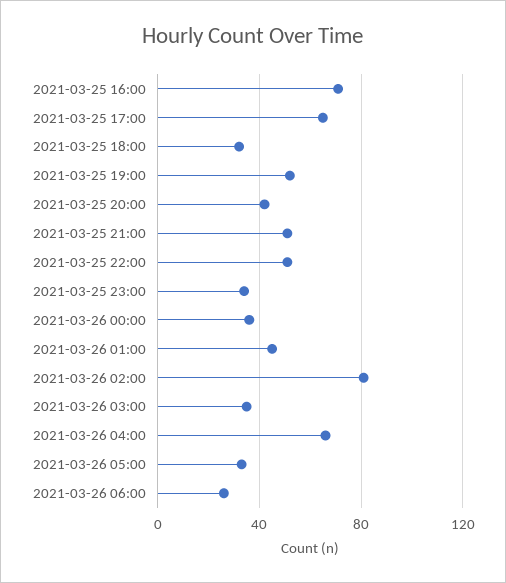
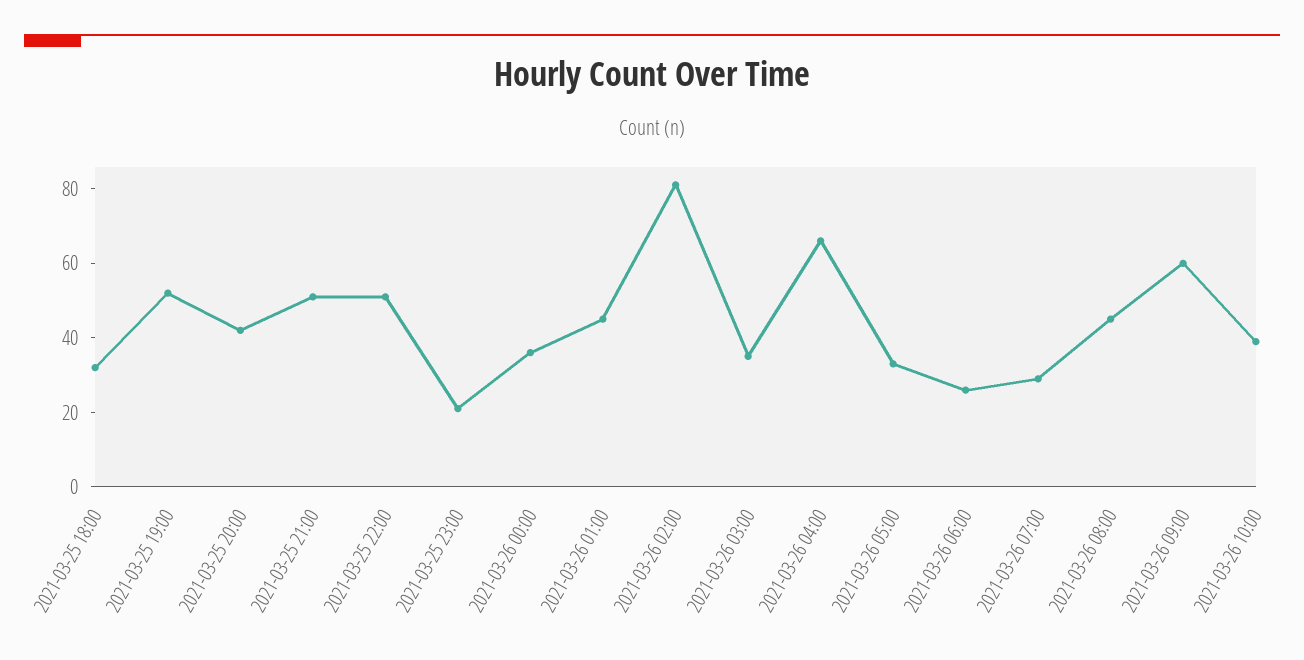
2021-03-25 16:00: 70 -> none
2021-03-25 17:00: 65 -> none
2021-03-25 23:00: 35 -> 20
2021-03-26 07:00: none -> 30
2021-03-26 08:00: none -> 45
2021-03-26 09:00: none -> 60
2021-03-26 10:00: none -> 40

